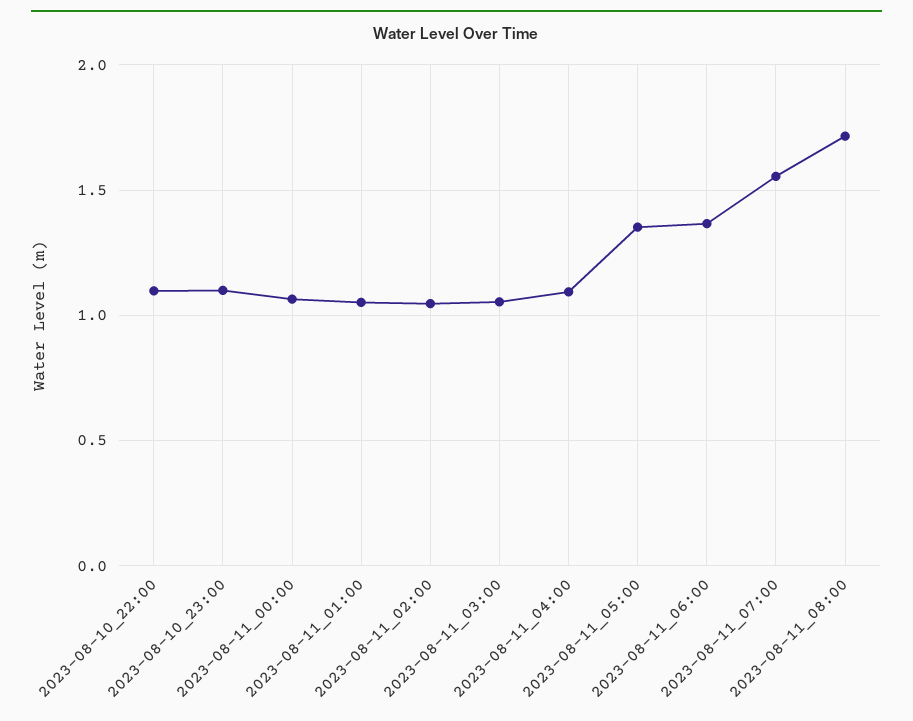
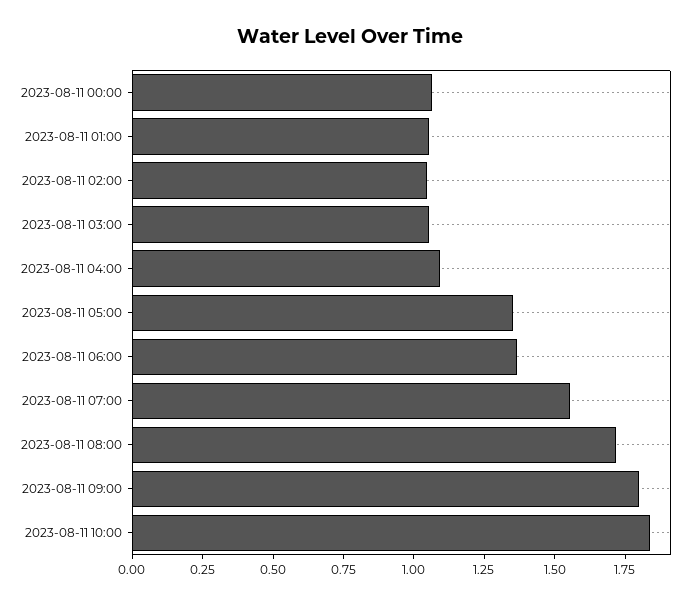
2023-08-10_22:00: 1.1 -> none
2023-08-10_23:00: 1.1 -> none
2023-08-11 09:00: none -> 1.8
2023-08-11 10:00: none -> 1.85

